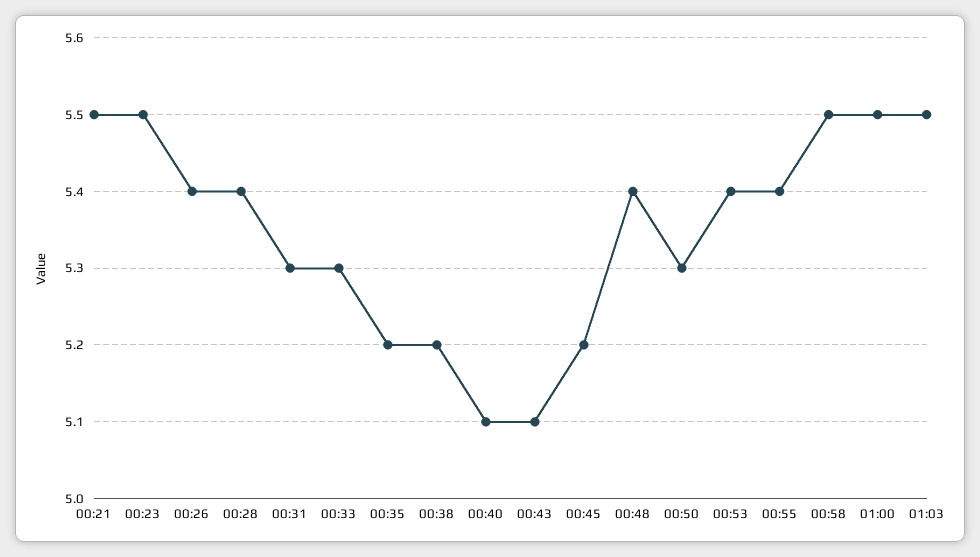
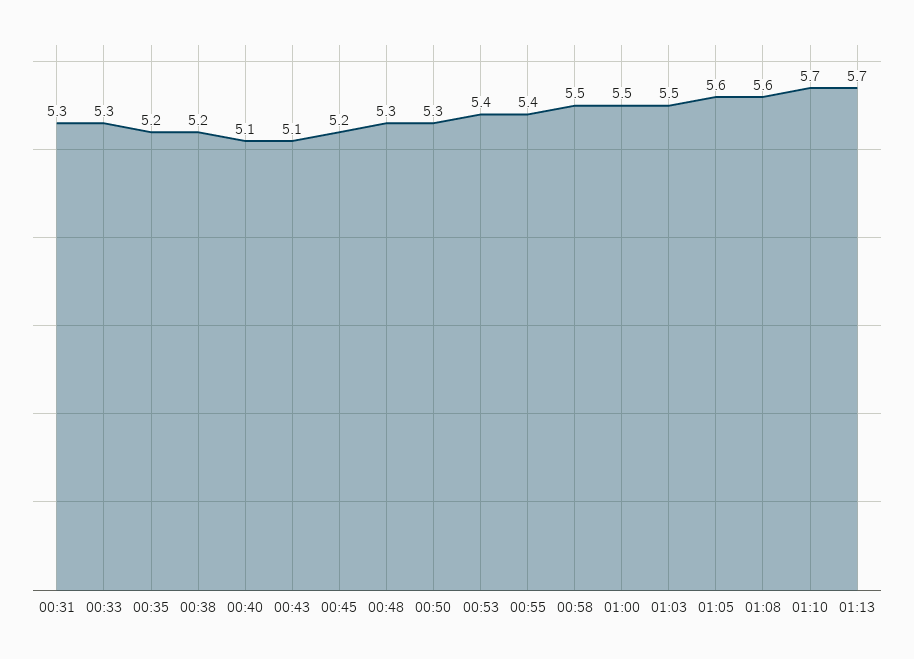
00:21: 5.5 -> none
00:23: 5.5 -> none
00:26: 5.4 -> none
00:28: 5.4 -> none
00:48: 5.4 -> 5.3
01:05: none -> 5.6
01:08: none -> 5.6
01:10: none -> 5.7
01:13: none -> 5.7

